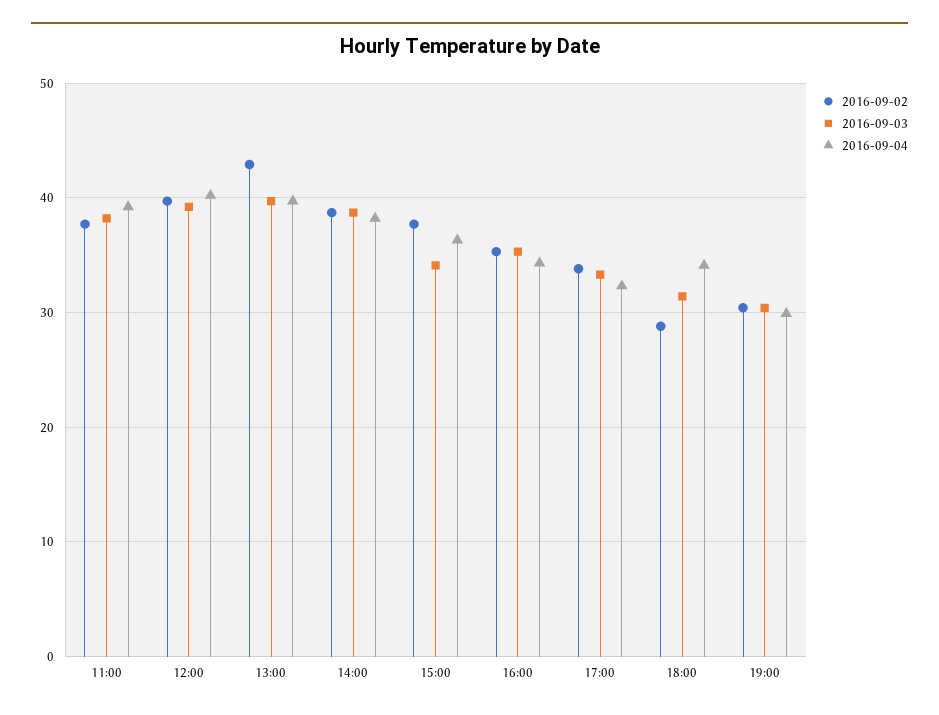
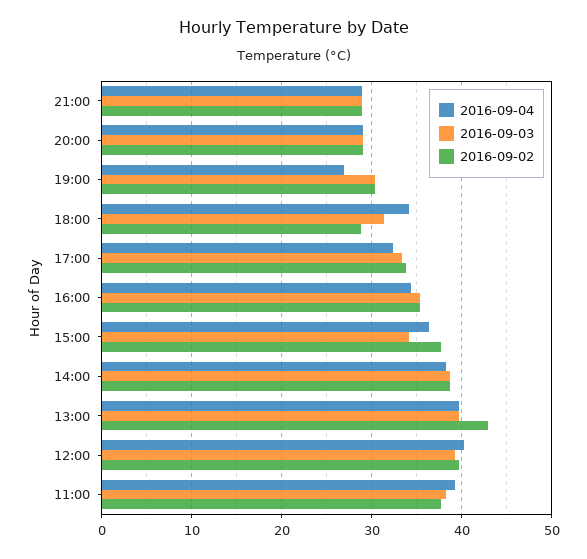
2016-09-04, 19:00: 30 -> 27
2016-09-04, 21:00: none -> 29
2016-09-03, 21:00: none -> 29
2016-09-02, 21:00: none -> 29
2016-09-04, 20:00: none -> 29
2016-09-03, 20:00: none -> 29
2016-09-02, 20:00: none -> 29

